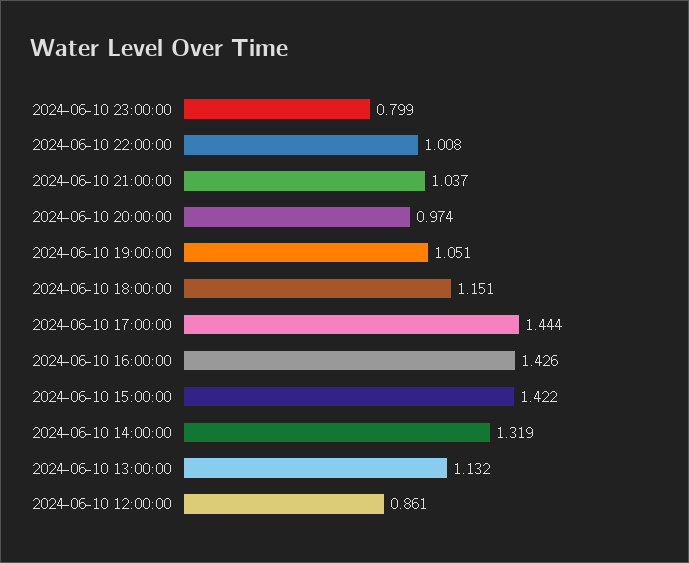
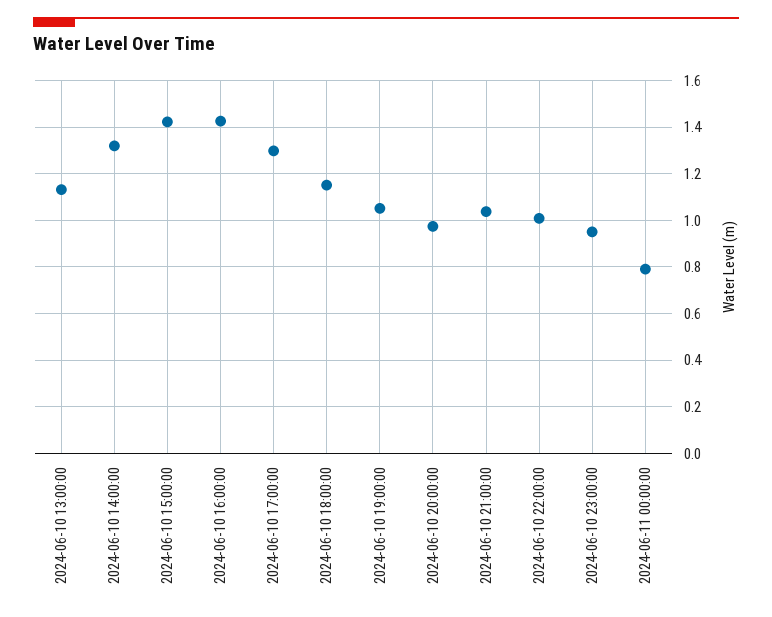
2024-06-10 23:00:00: 0.799 -> 0.95
2024-06-10 17:00:00: 1.444 -> 1.3
2024-06-10 12:00:00: 0.861 -> none
2024-06-11 00:00:00: none -> 0.8

